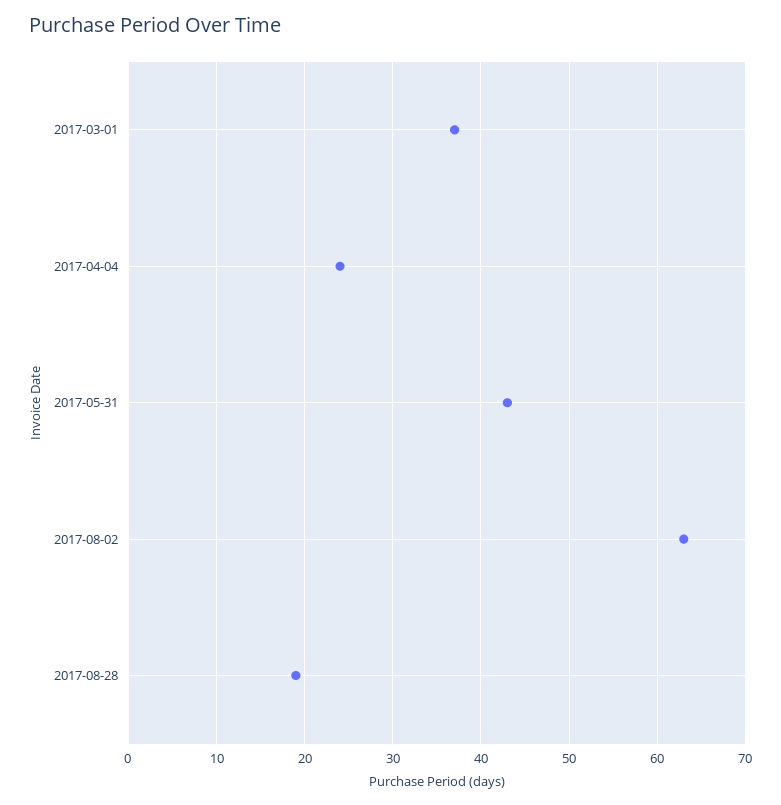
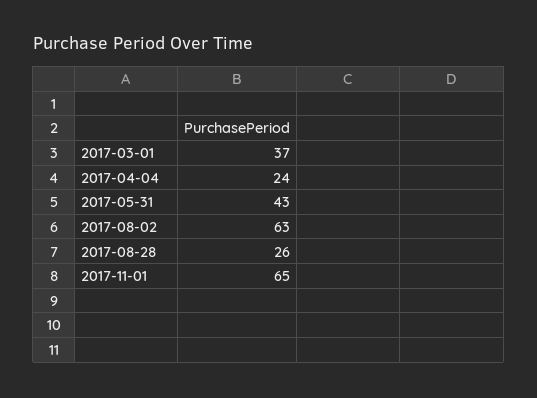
2017-08-28: 19 -> 26
2017-11-01: none -> 65

